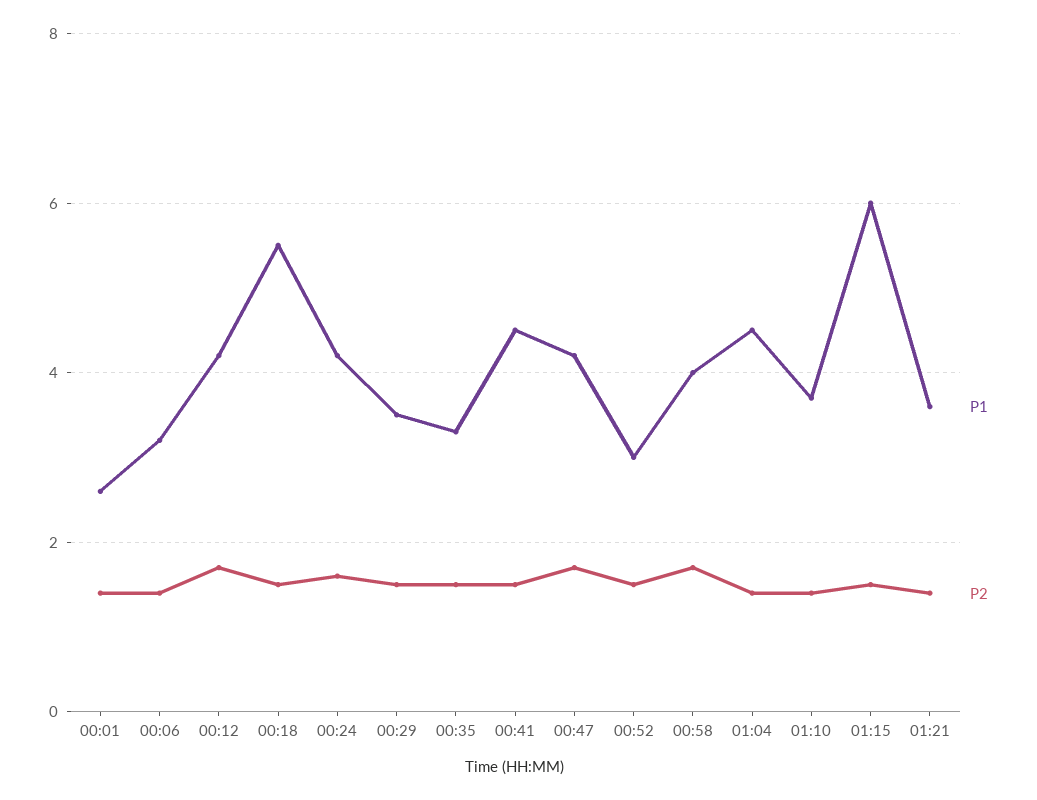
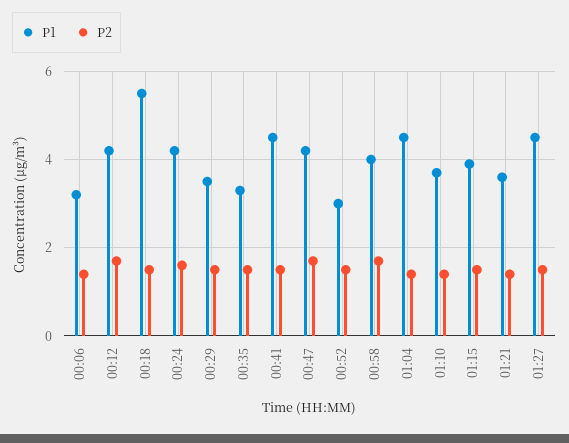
P1, 00:01: 2.5 -> none
P2, 00:01: 1.5 -> none
P1, 01:15: 6 -> 4
P1, 01:27: none -> 4.5
P2, 01:27: none -> 1.5

